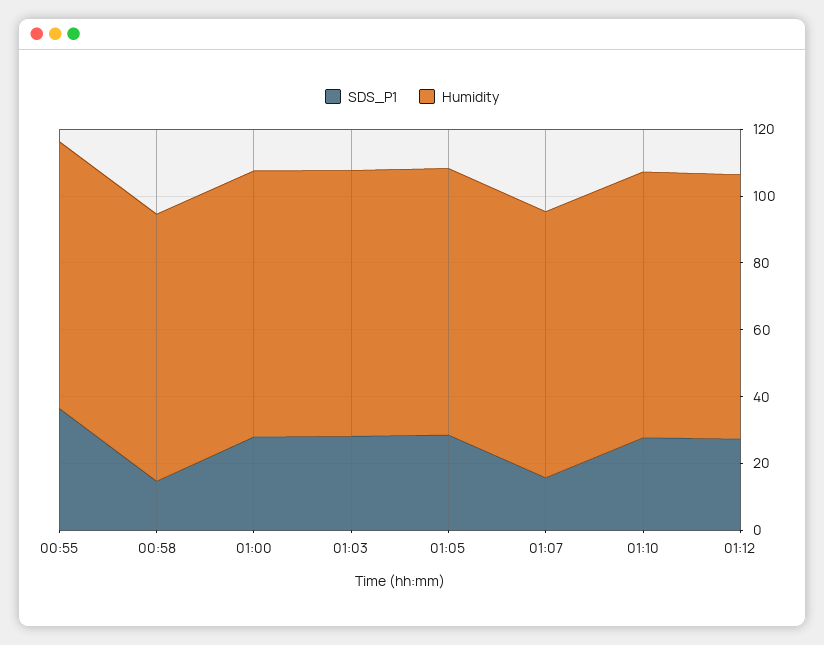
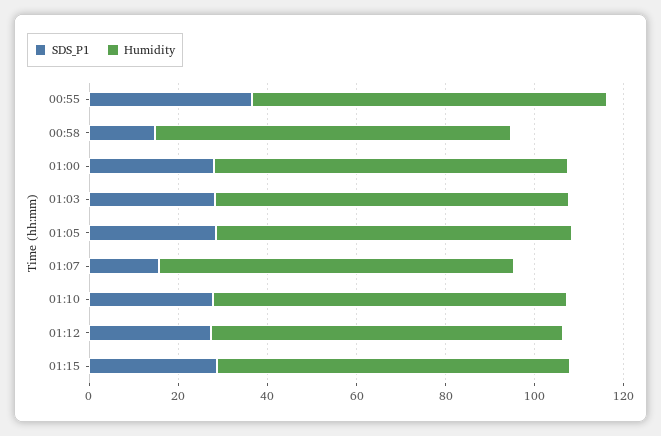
SDS_P1, 01:15: none -> 30
Humidity, 01:15: none -> 80

